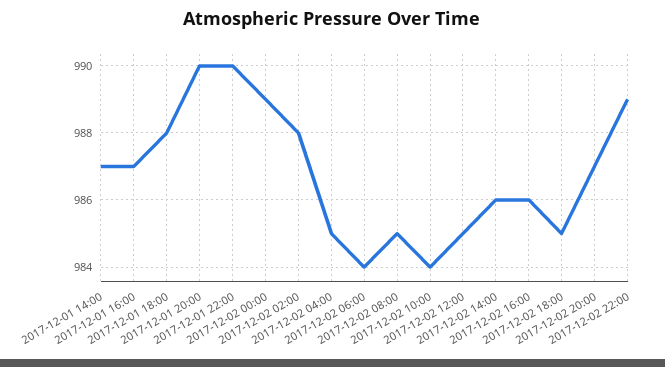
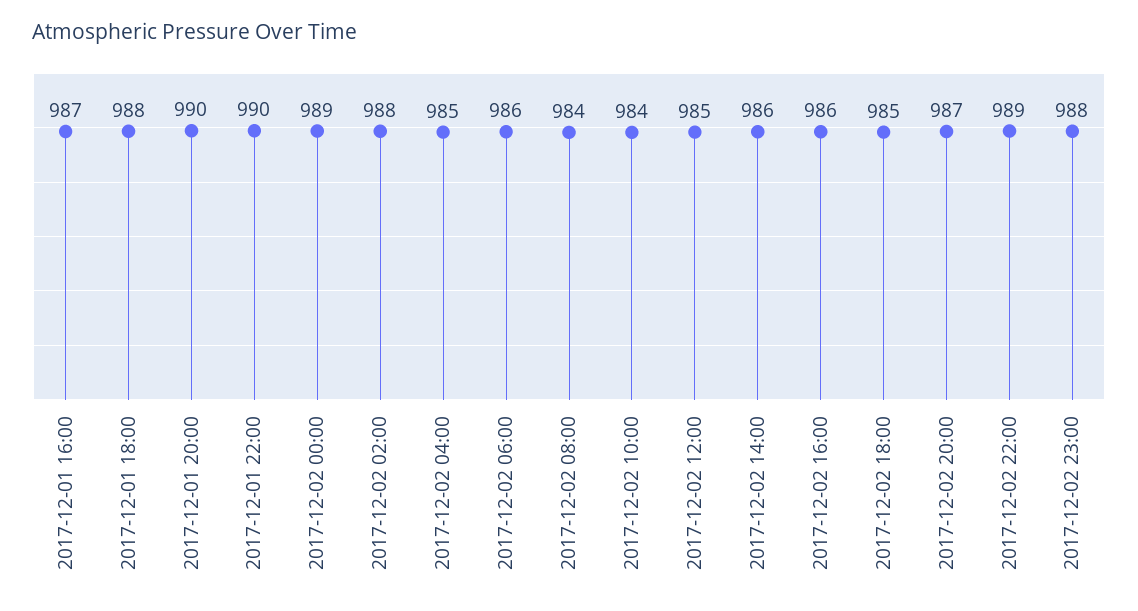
2017-12-01 14:00: 987 -> none
2017-12-02 06:00: 984 -> 986
2017-12-02 08:00: 985 -> 984
2017-12-02 23:00: none -> 988

